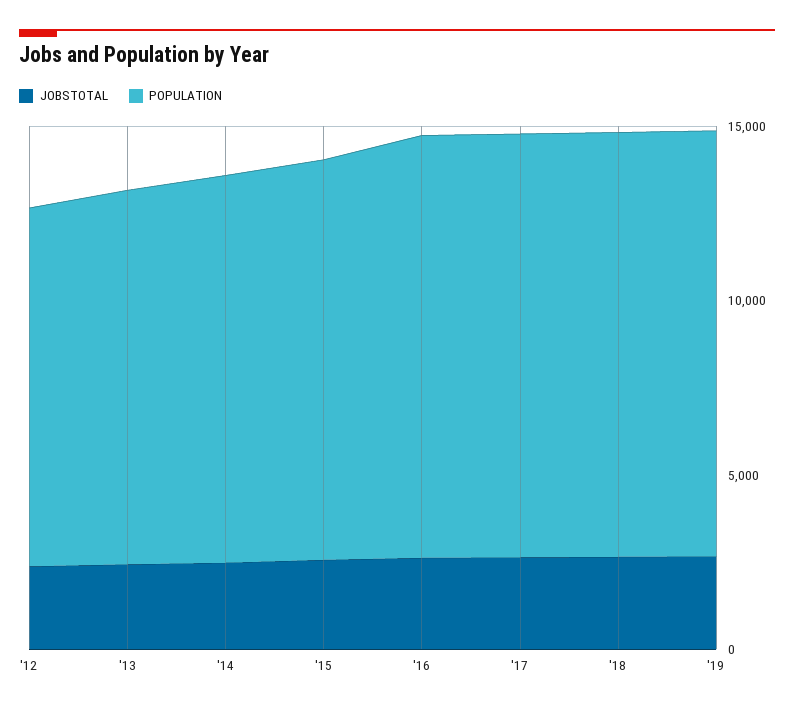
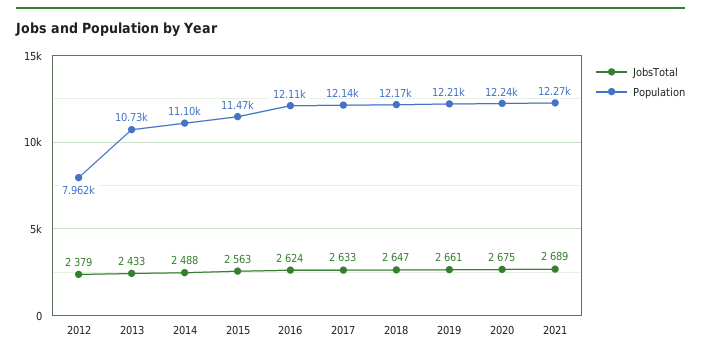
POPULATION, '12: 10000 -> 7962
JOBSTOTAL, 2020: none -> 2675
POPULATION, 2020: none -> 12240
JOBSTOTAL, 2021: none -> 2689
POPULATION, 2021: none -> 12270

